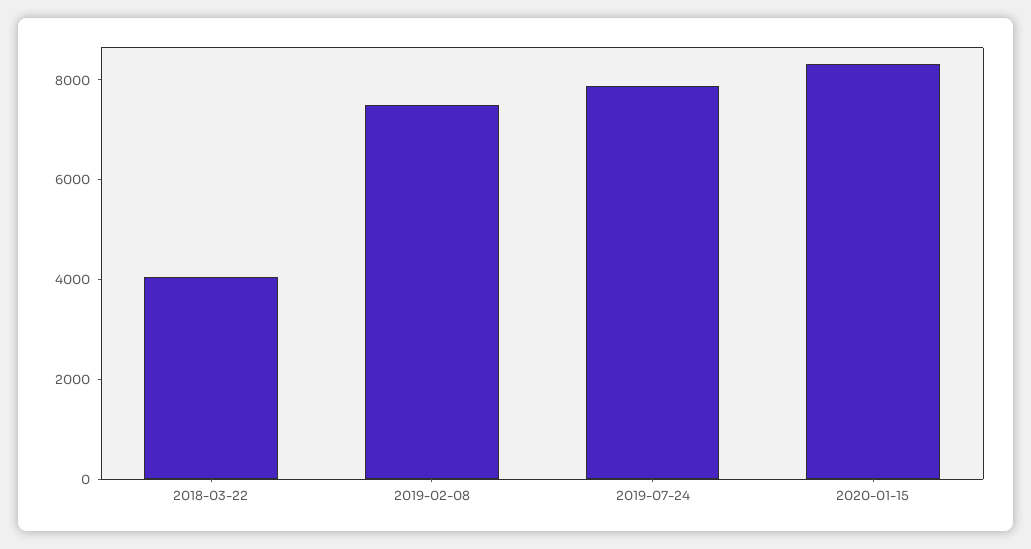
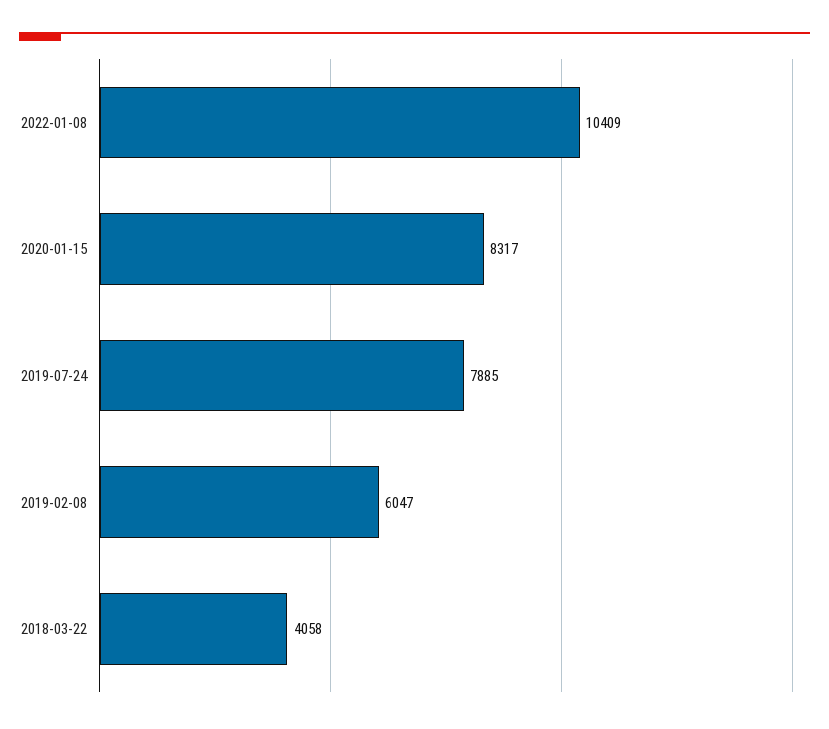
2019-02-08: 7500 -> 6047
2022-01-08: none -> 10409

